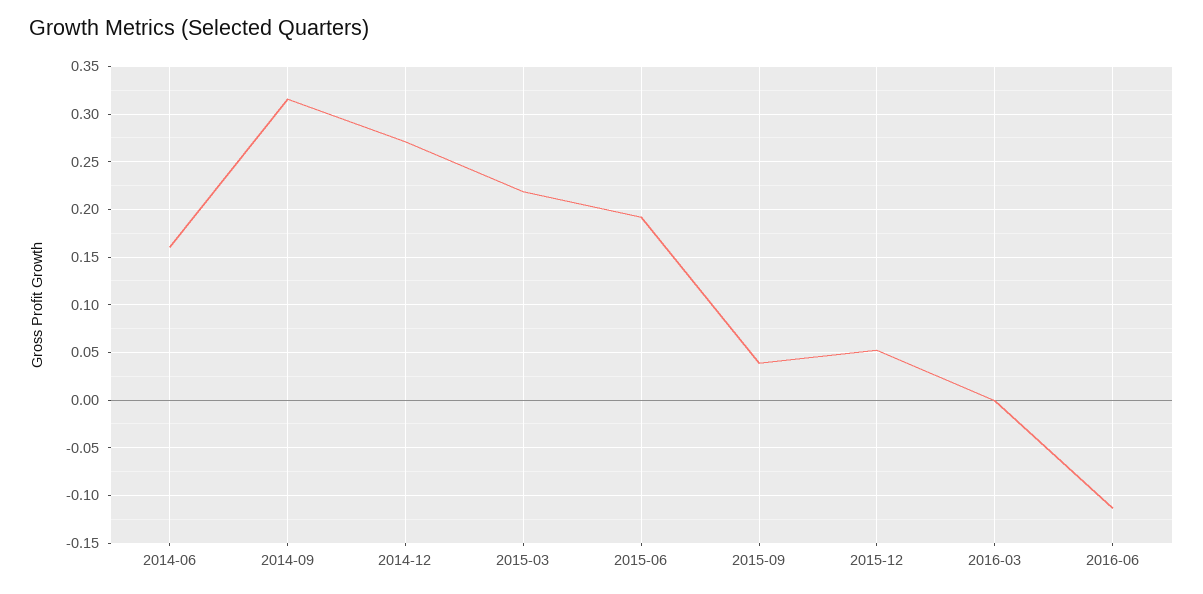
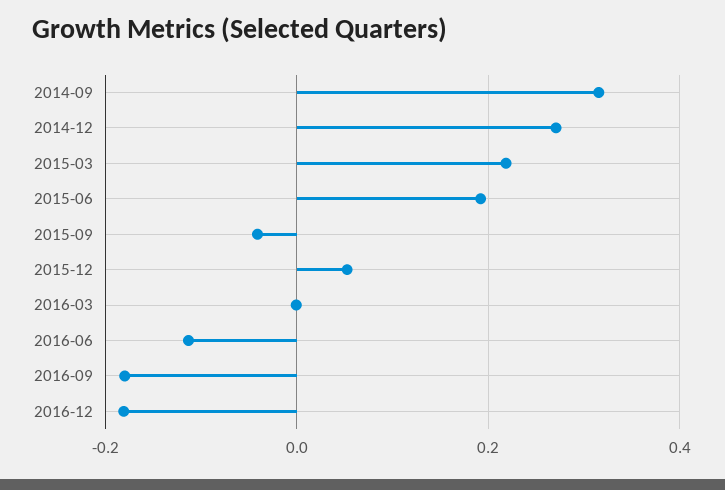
2014-06: 0.16 -> none
2015-09: 0.04 -> -0.04
2016-09: none -> -0.18
2016-12: none -> -0.18

